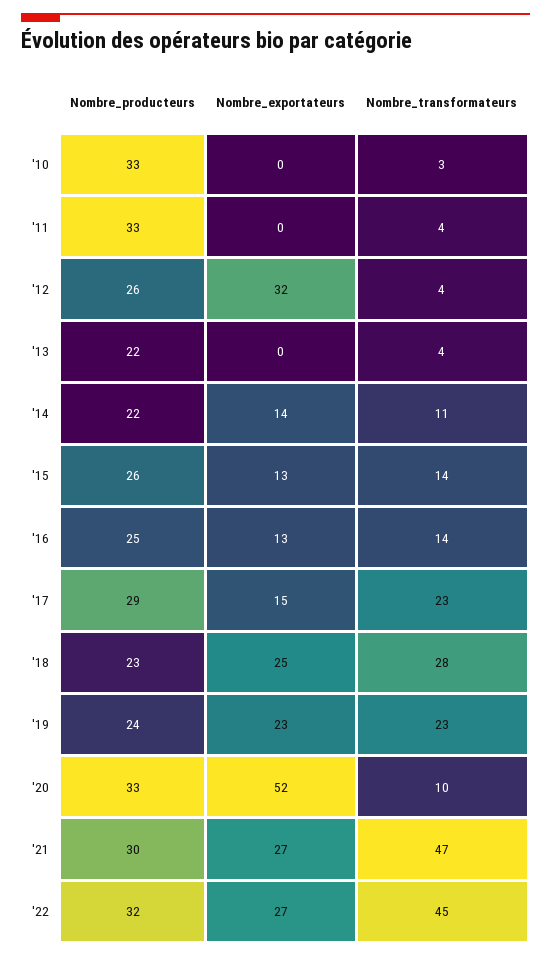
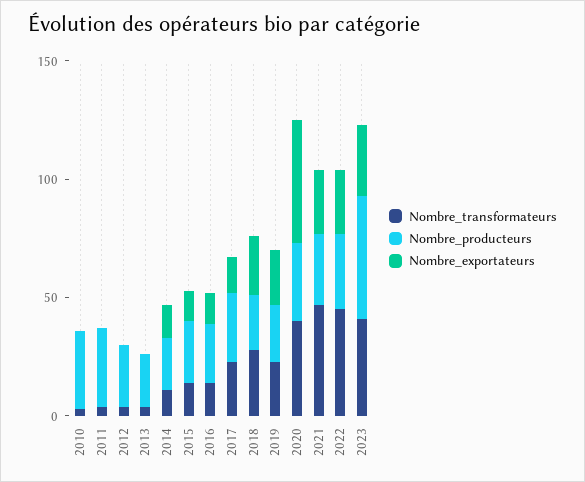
Nombre_exportateurs, '12: 32 -> 0
Nombre_transformateurs, '20: 10 -> 40
Nombre_transformateurs, 2023: none -> 40
Nombre_producteurs, 2023: none -> 50
Nombre_exportateurs, 2023: none -> 30

